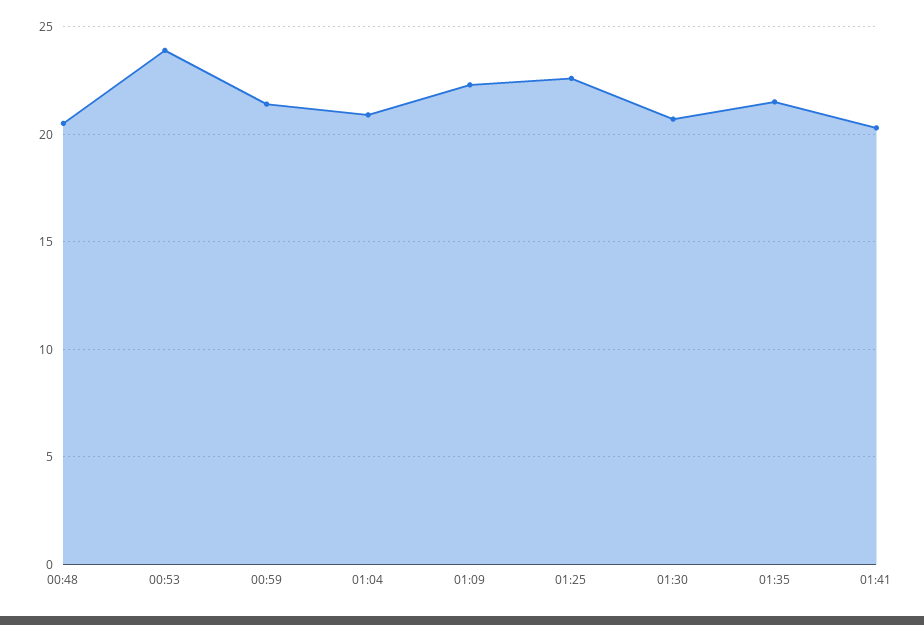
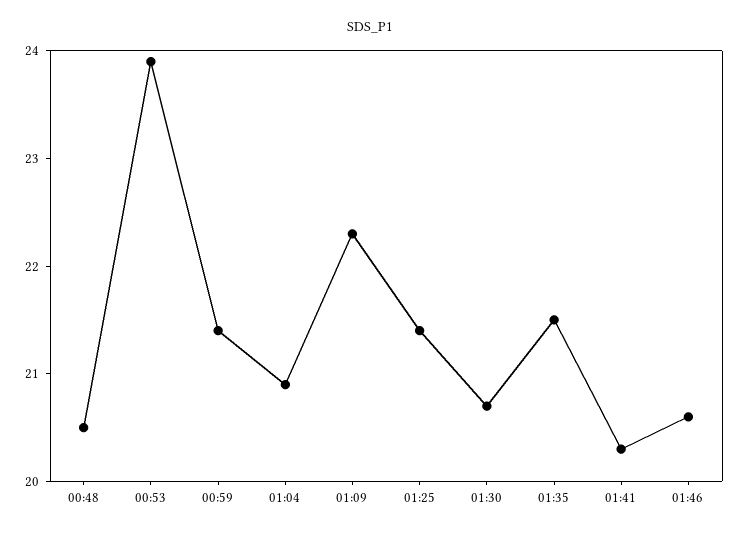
01:25: 22.5 -> 21.4
01:46: none -> 20.6

